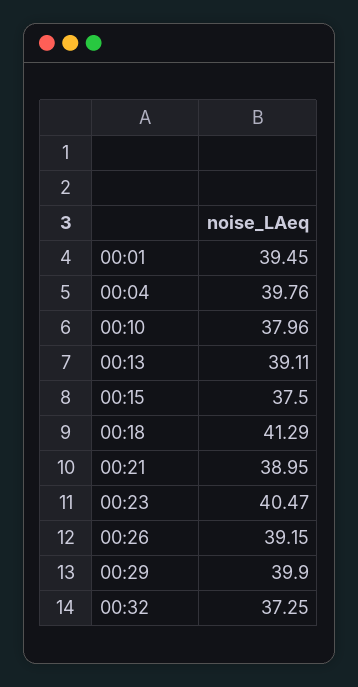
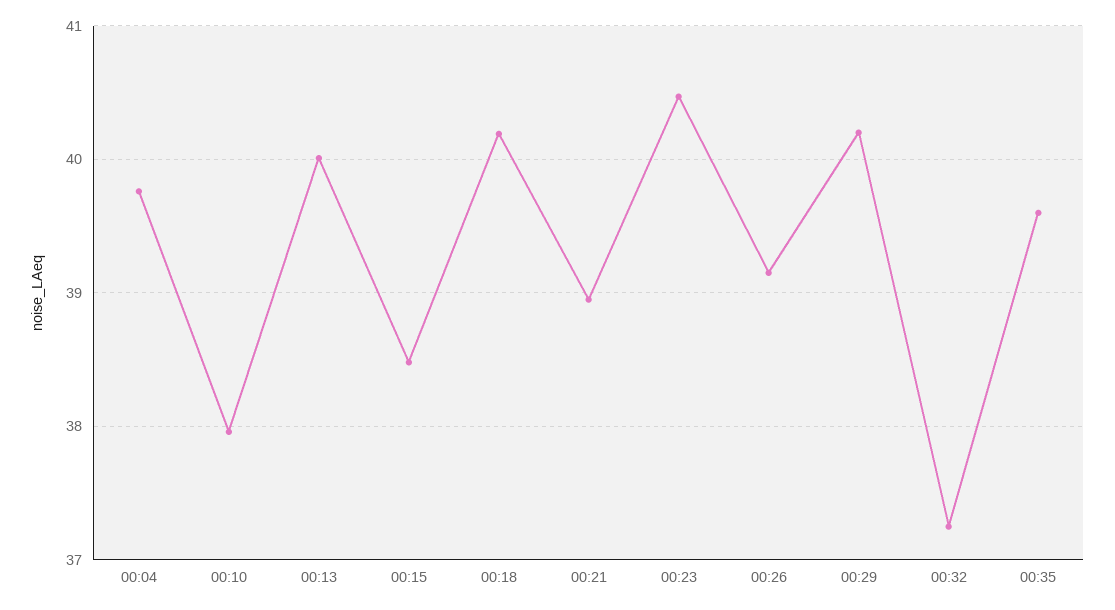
00:01: 39.45 -> none
00:13: 39.11 -> 40
00:15: 37.5 -> 38.5
00:18: 41.29 -> 40.2
00:29: 39.9 -> 40.2
00:35: none -> 39.6

